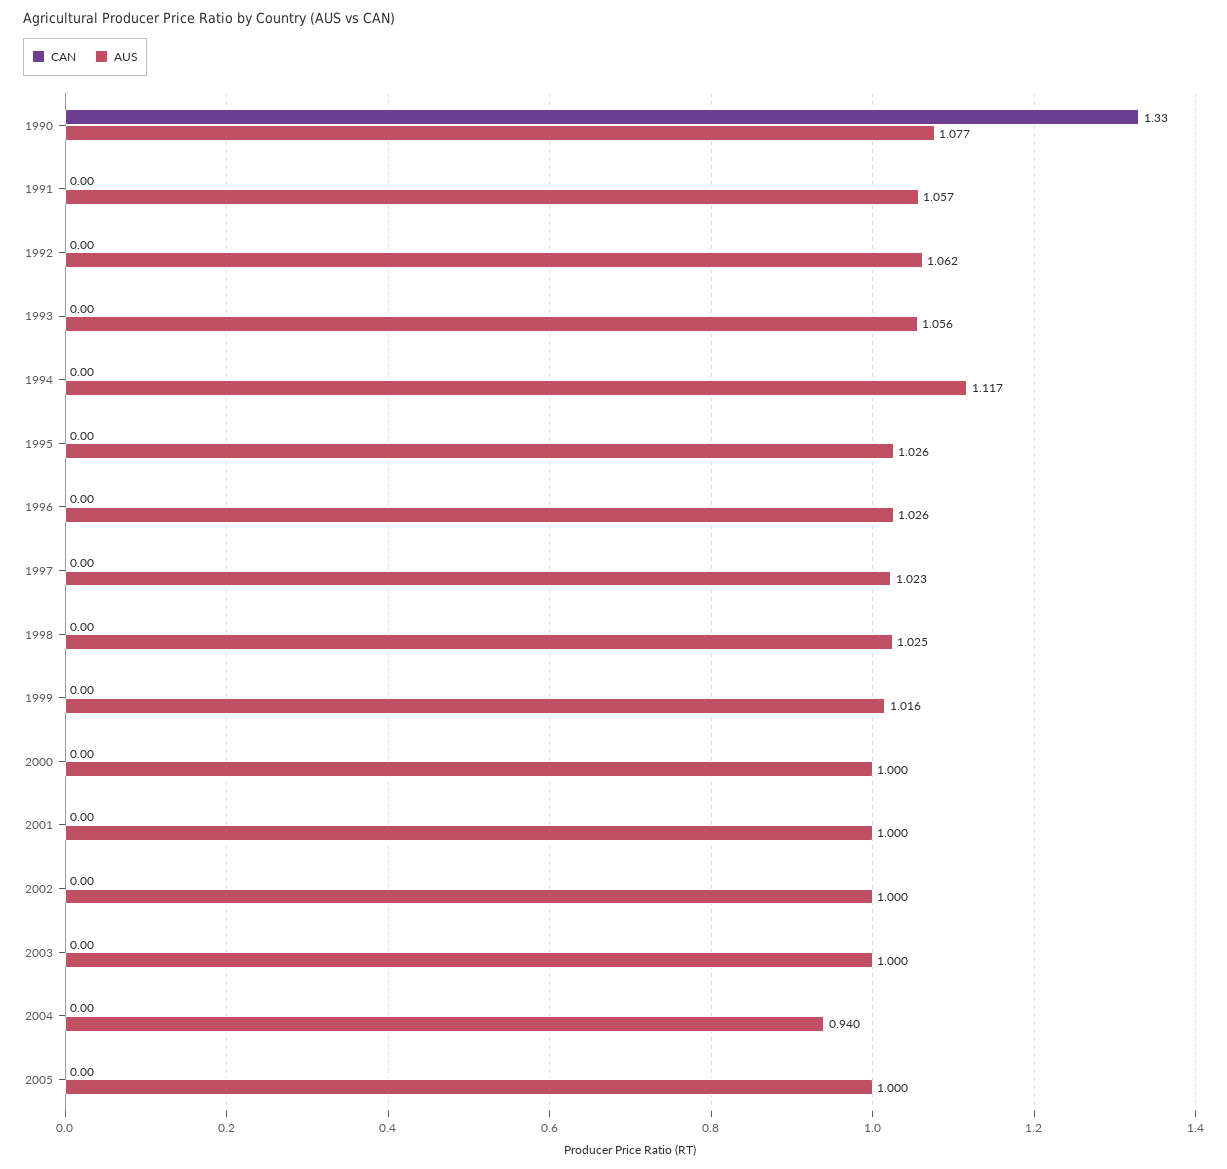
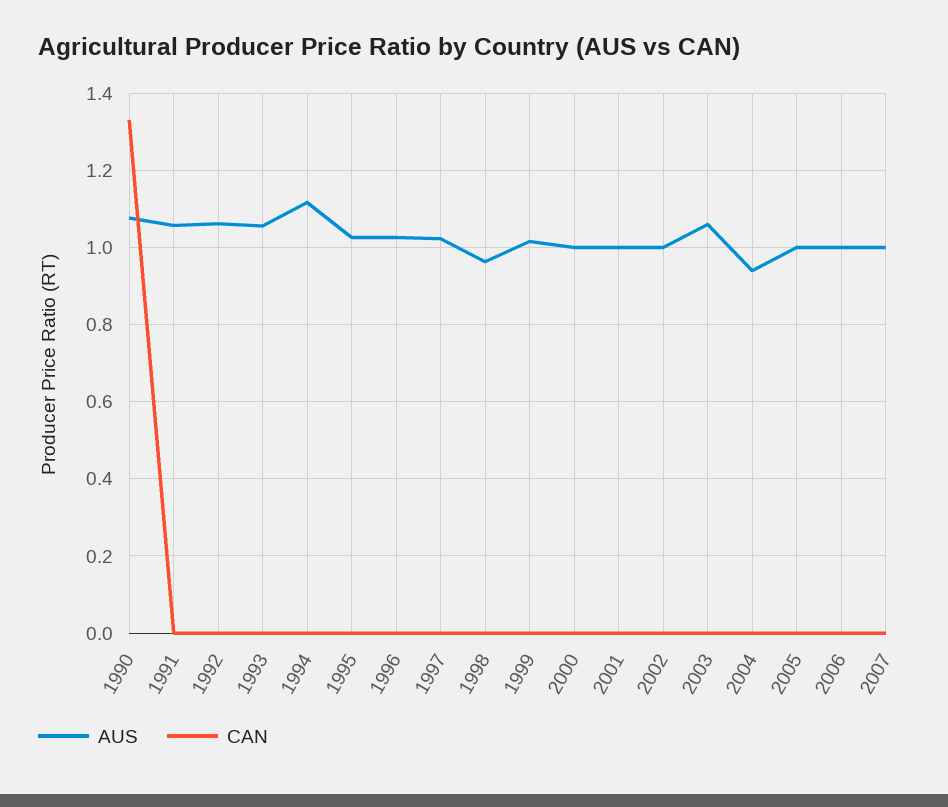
AUS, 1998: 1.025 -> 0.96
AUS, 2003: 1 -> 1.06
AUS, 2006: none -> 1
CAN, 2006: none -> 0
AUS, 2007: none -> 1
CAN, 2007: none -> 0

